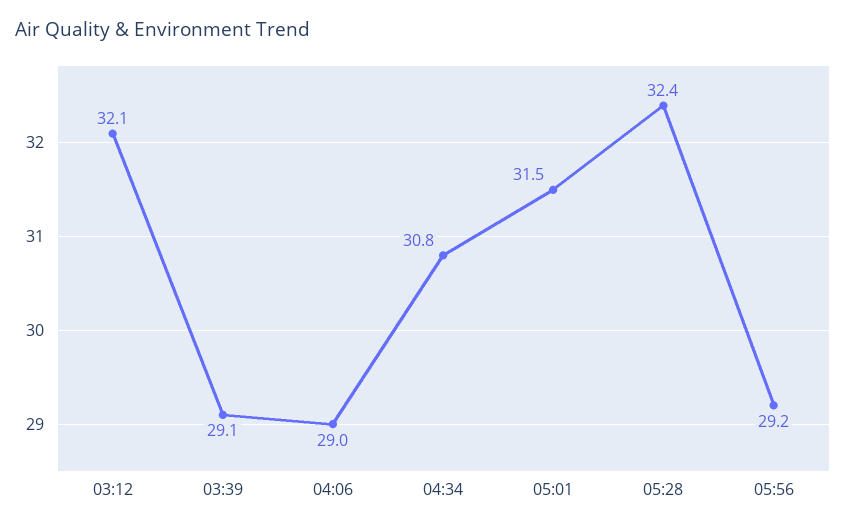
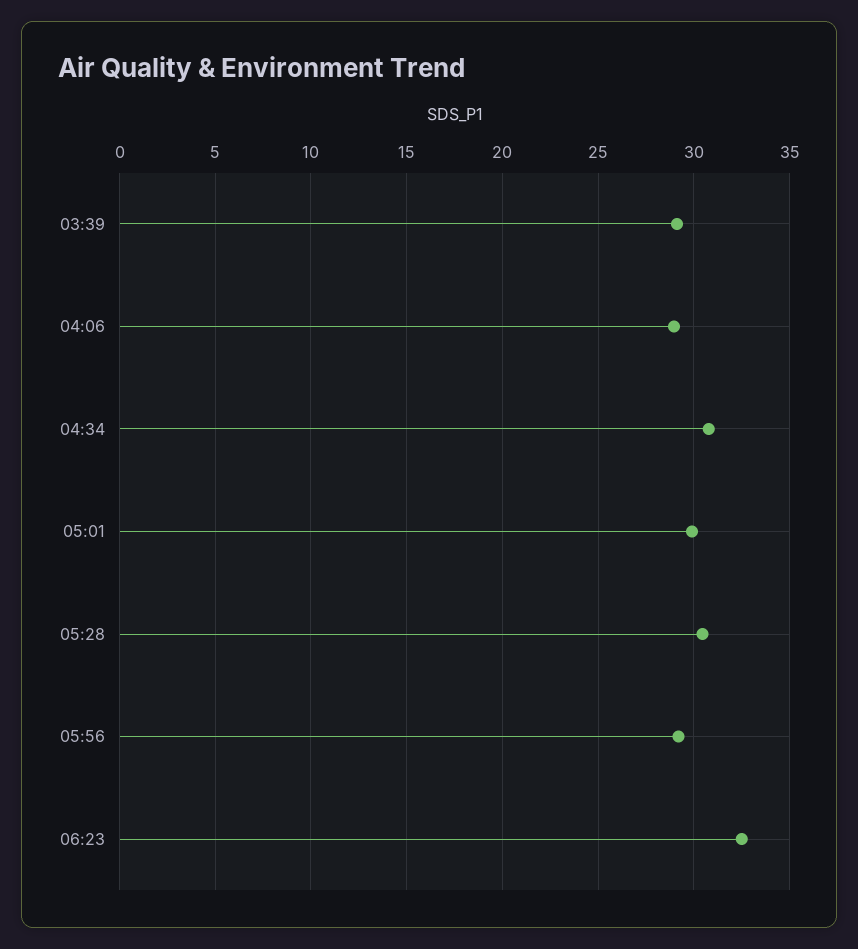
03:12: 32.1 -> none
05:01: 31.5 -> 30
05:28: 32.4 -> 30.5
06:23: none -> 32.5

